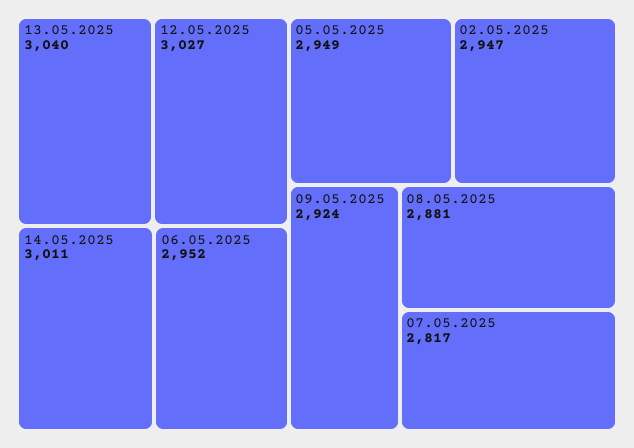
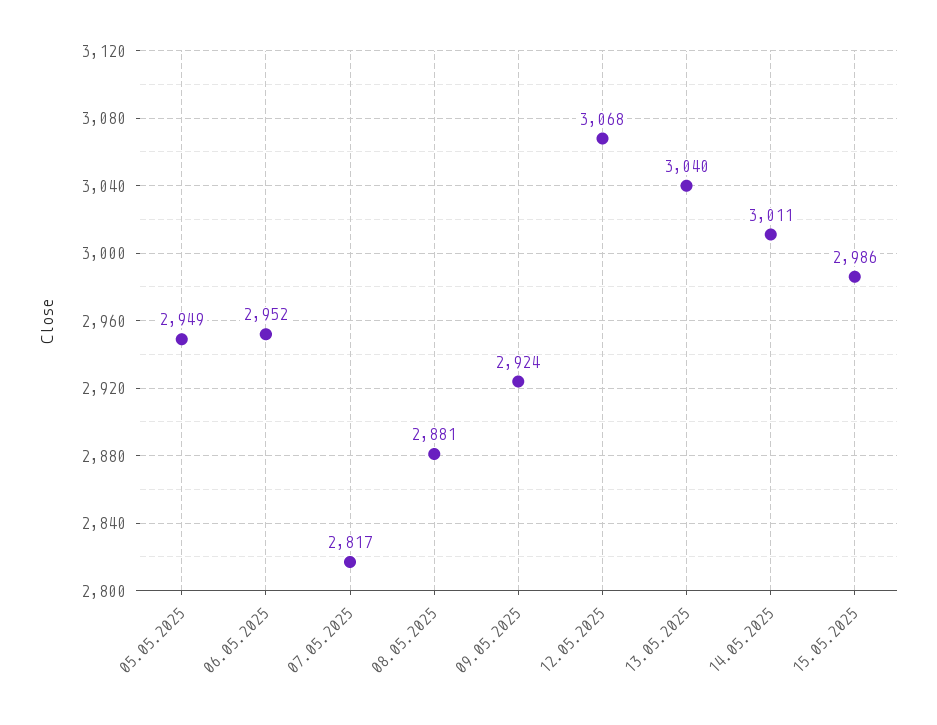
12.05.2025: 3027 -> 3068
02.05.2025: 2947 -> none
15.05.2025: none -> 2986

